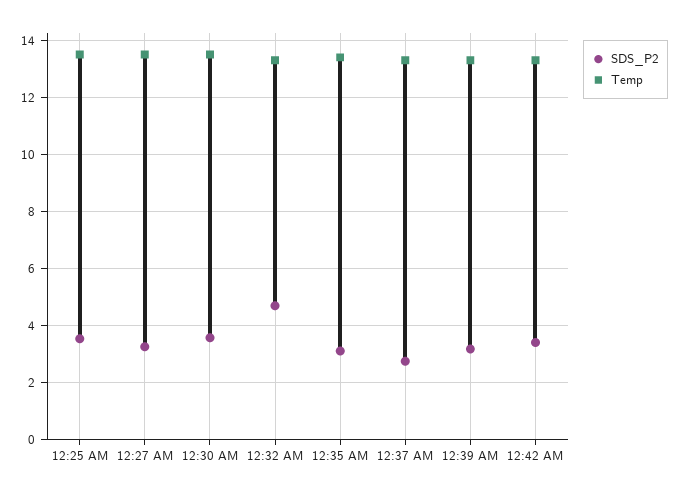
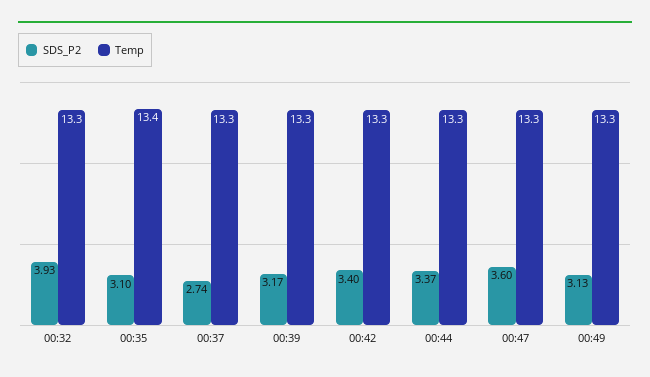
SDS_P2, 12:25 AM: 3.5 -> none
Temp, 12:25 AM: 13.5 -> none
SDS_P2, 12:27 AM: 3.25 -> none
Temp, 12:27 AM: 13.5 -> none
SDS_P2, 12:30 AM: 3.5 -> none
Temp, 12:30 AM: 13.5 -> none
SDS_P2, 12:32 AM: 4.75 -> 3.93
SDS_P2, 00:44: none -> 3.37
Temp, 00:44: none -> 13.3
SDS_P2, 00:47: none -> 3.6
Temp, 00:47: none -> 13.3
SDS_P2, 00:49: none -> 3.13
Temp, 00:49: none -> 13.3

